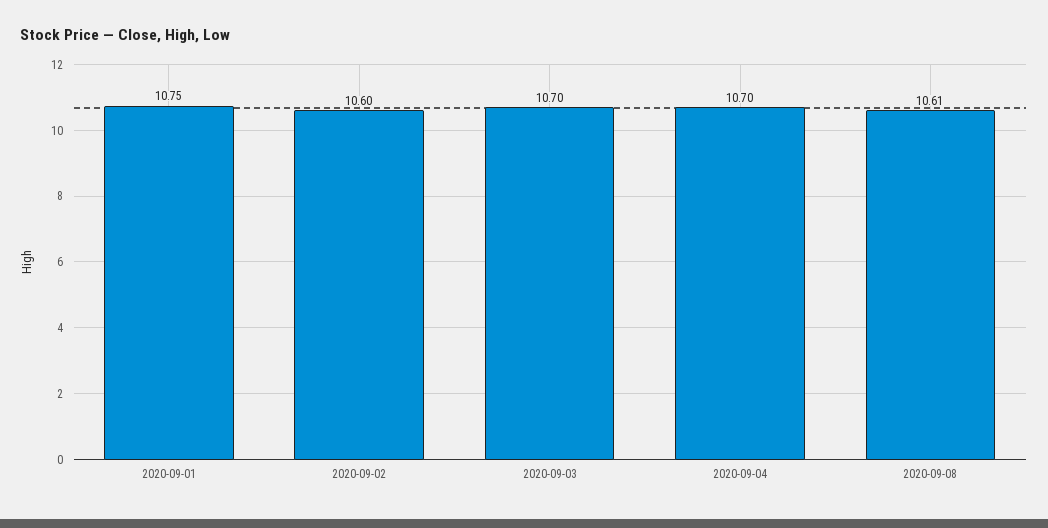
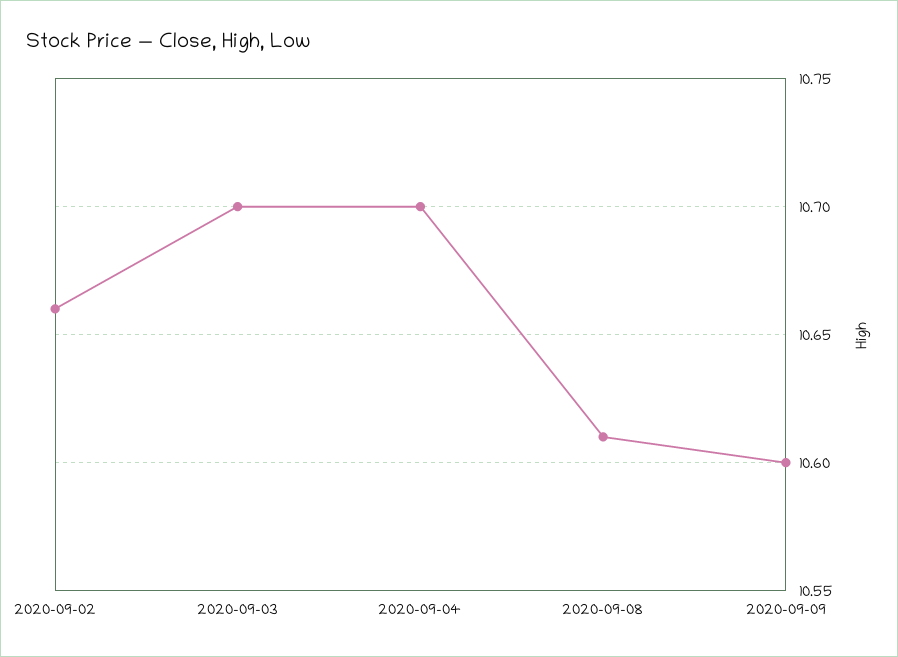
2020-09-01: 10.75 -> none
2020-09-02: 10.6 -> 10.66
2020-09-09: none -> 10.6

